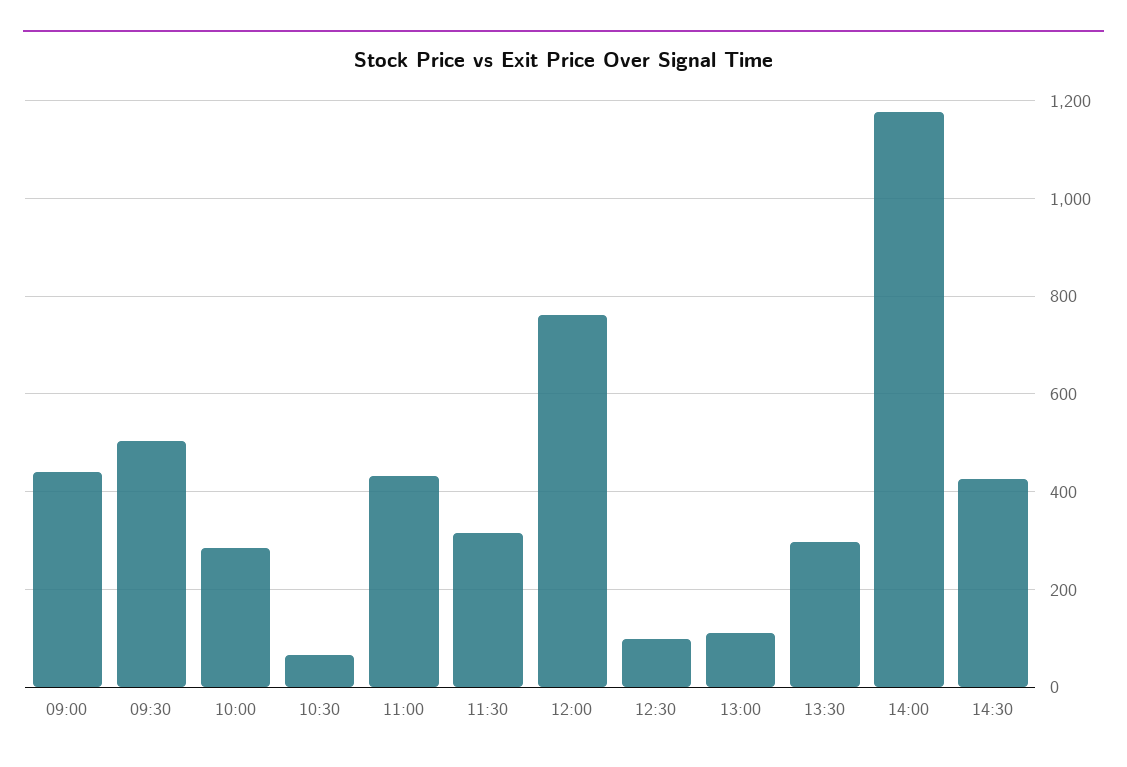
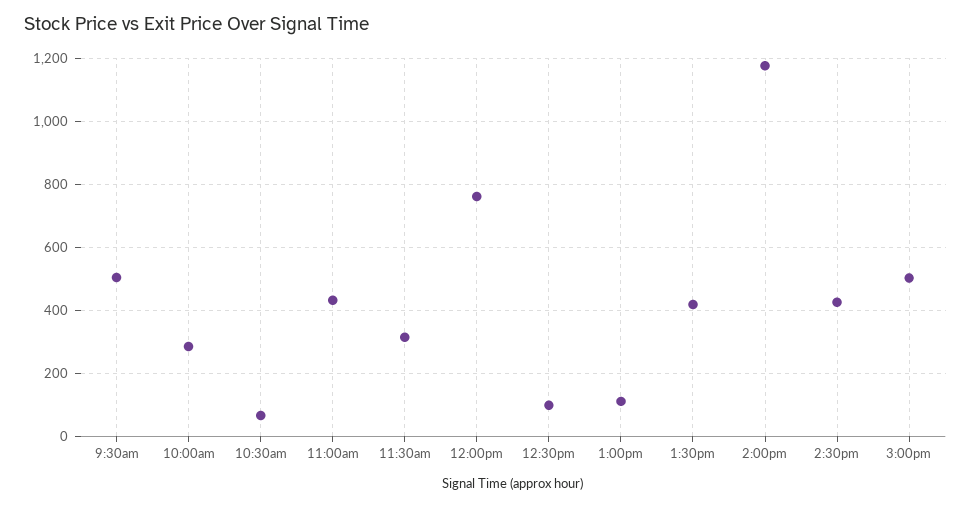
09:00: 440 -> none
13:30: 300 -> 420
3:00pm: none -> 500

